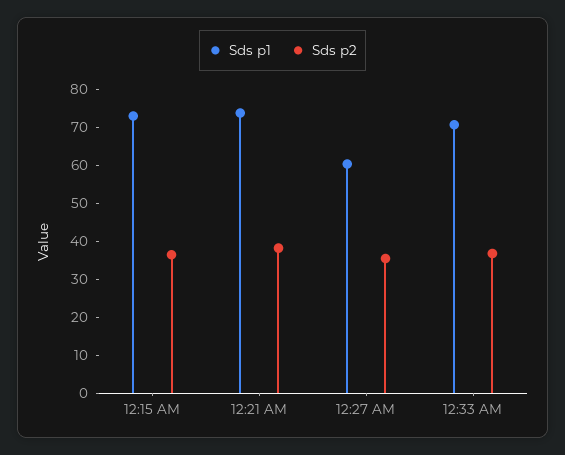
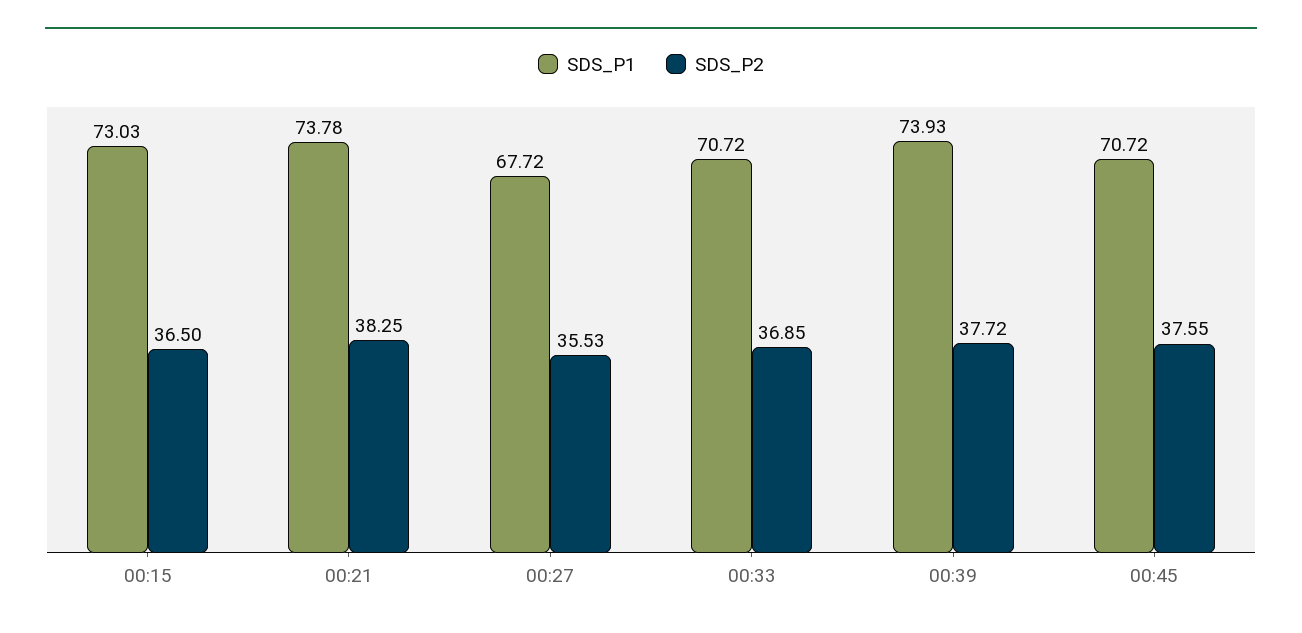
Sds p1, 12:27 AM: 60 -> 67.72
Sds p1, 00:39: none -> 73.93
Sds p2, 00:39: none -> 37.72
Sds p1, 00:45: none -> 70.72
Sds p2, 00:45: none -> 37.55

